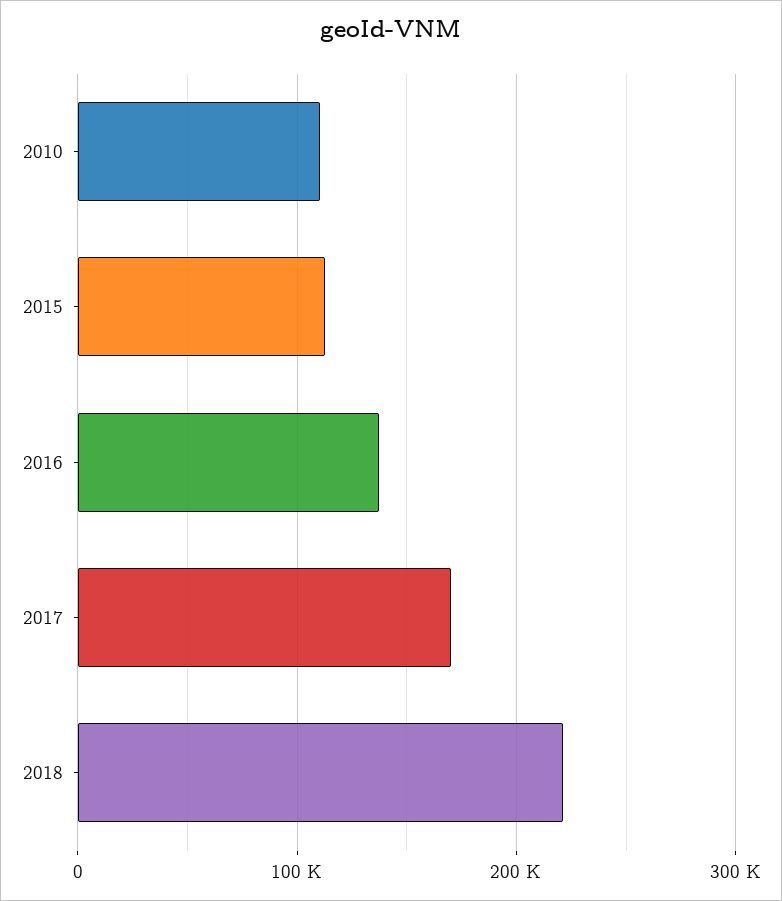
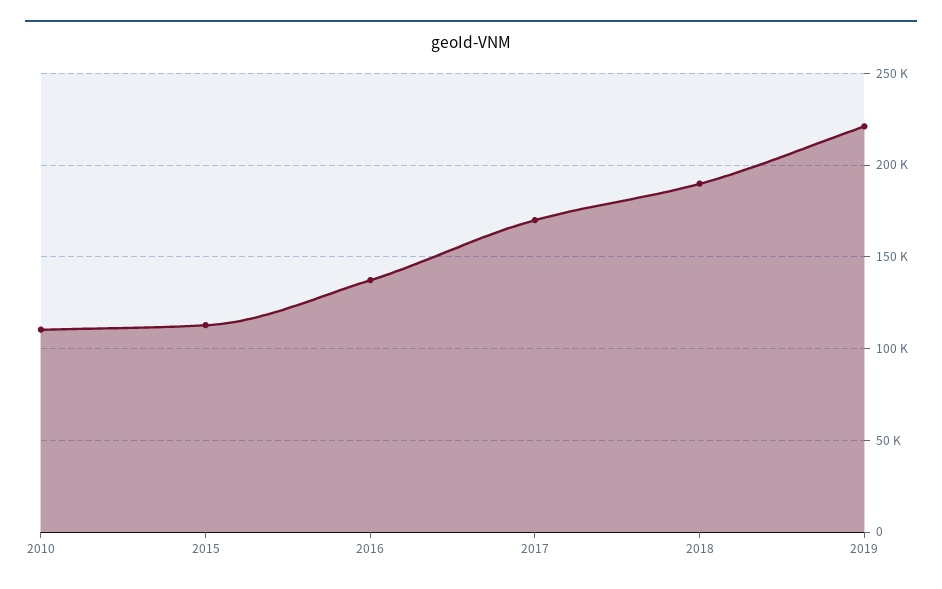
2018: 220000 -> 190000
2019: none -> 220000

